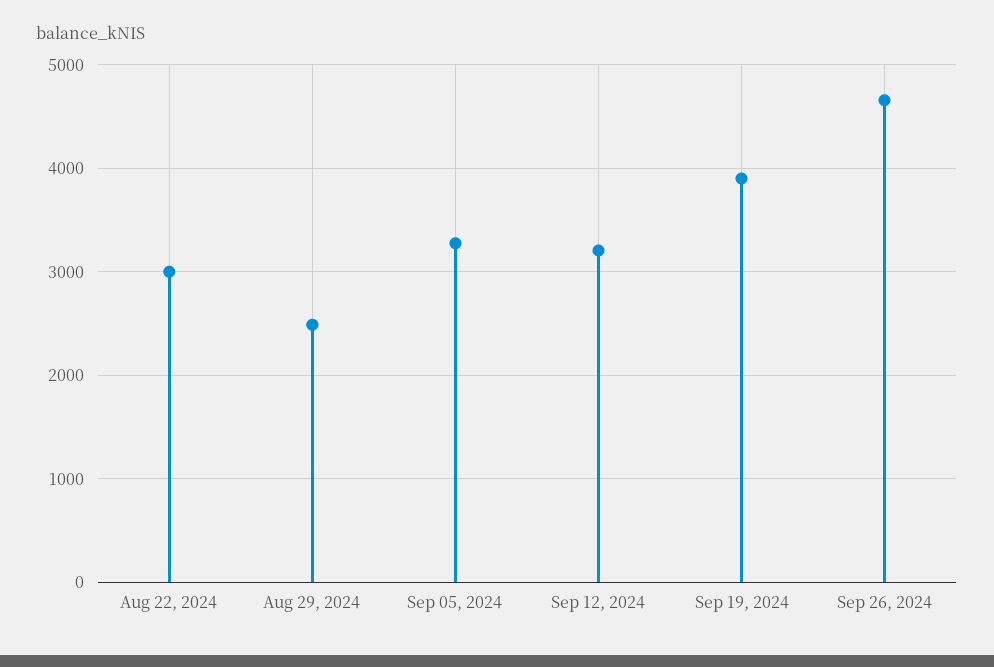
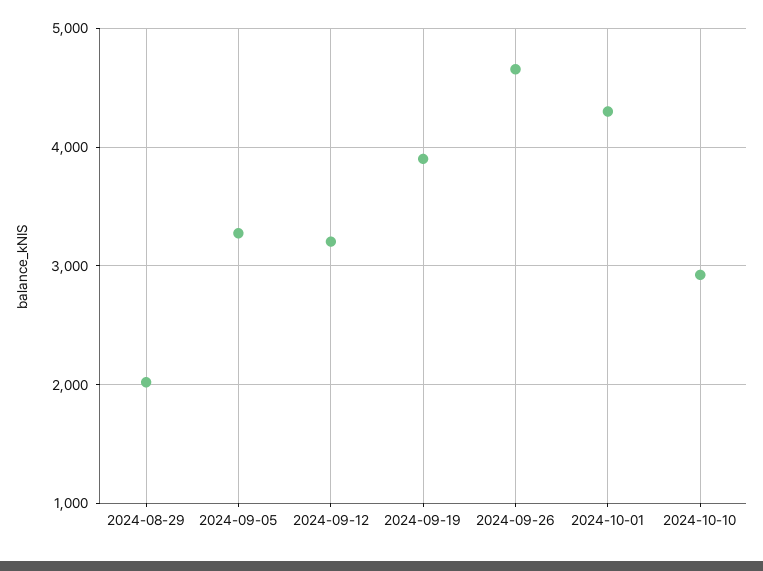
Aug 22, 2024: 3000 -> none
Aug 29, 2024: 2500 -> 2000
2024-10-01: none -> 4300
2024-10-10: none -> 2900

